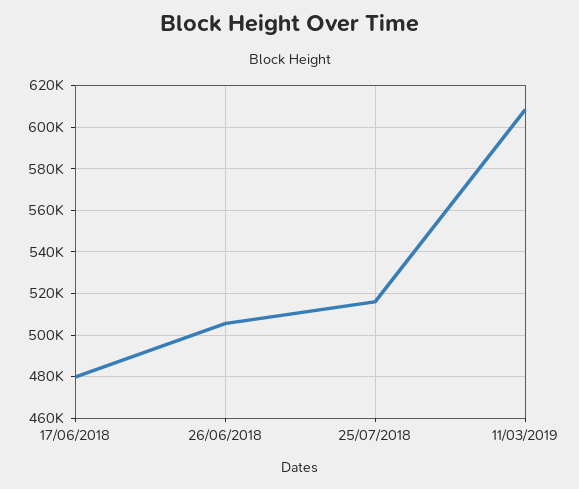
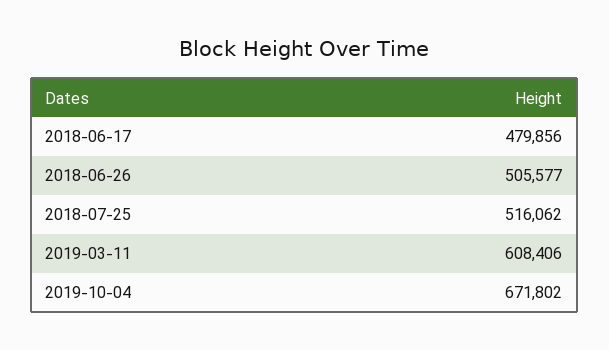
2019-10-04: none -> 671802

